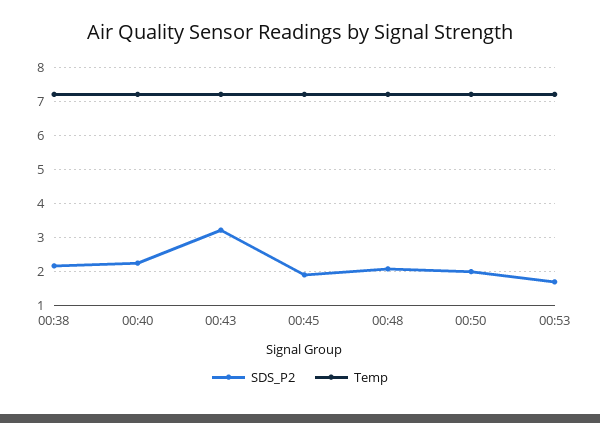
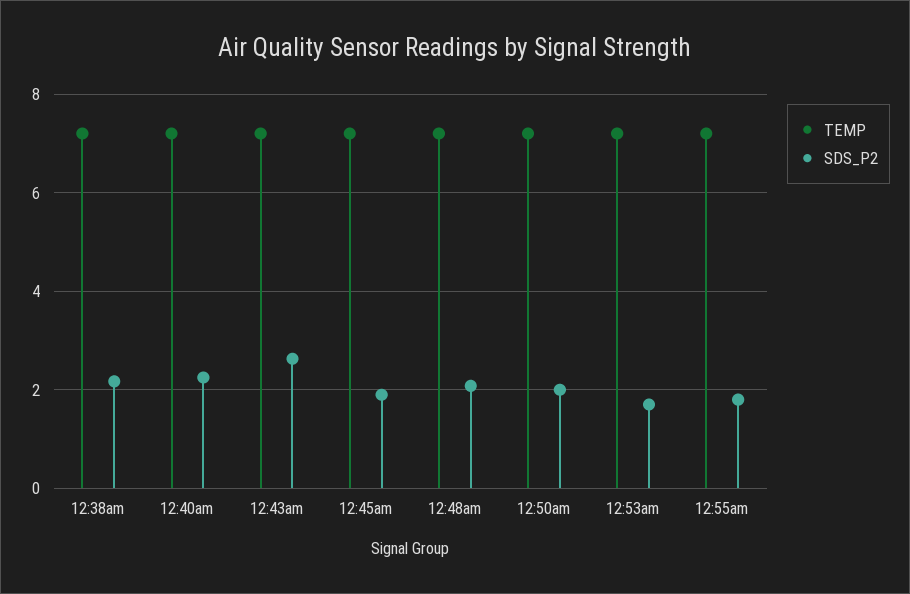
SDS_P2, 00:43: 3.2 -> 2.6
Temp, 12:55am: none -> 7.2
SDS_P2, 12:55am: none -> 1.8

